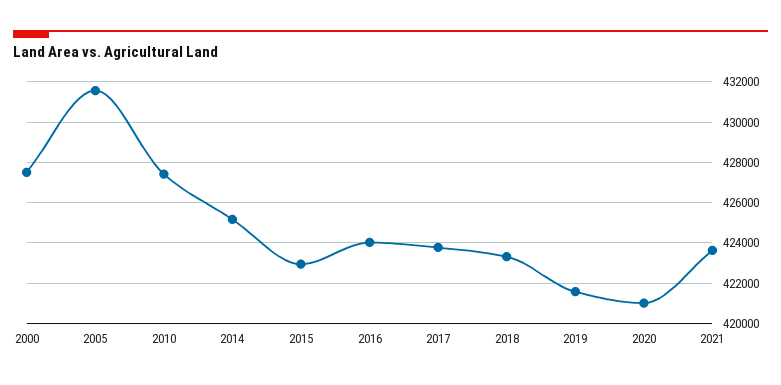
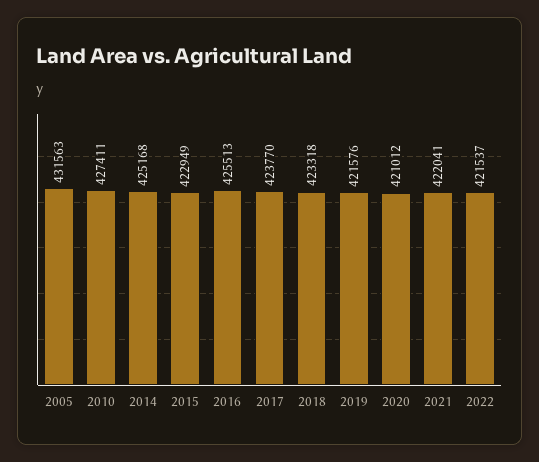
2000: 427500 -> none
2016: 424000 -> 425513
2021: 423500 -> 422041
2022: none -> 421537

